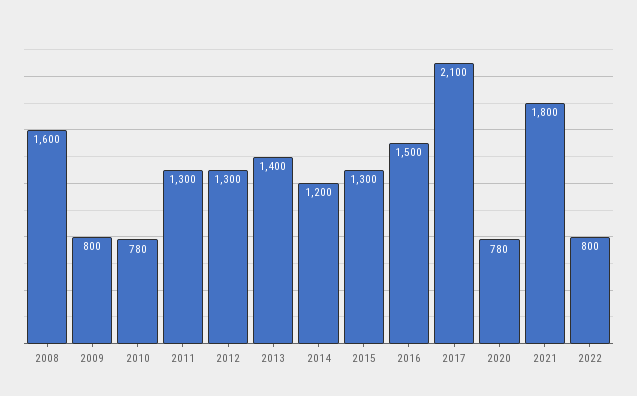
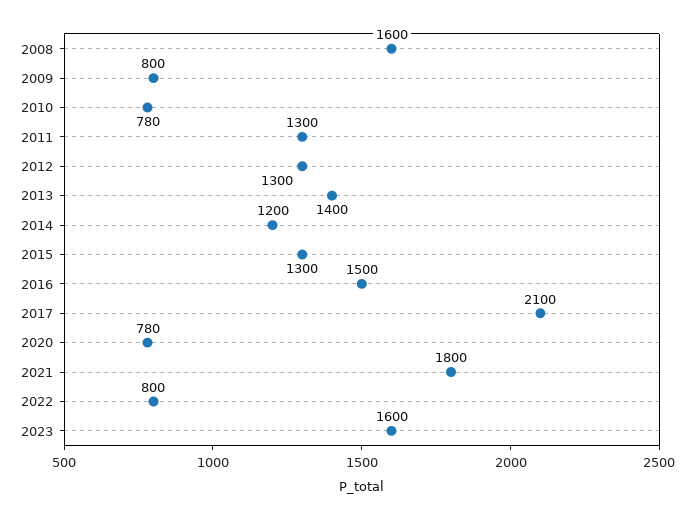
2023: none -> 1600

